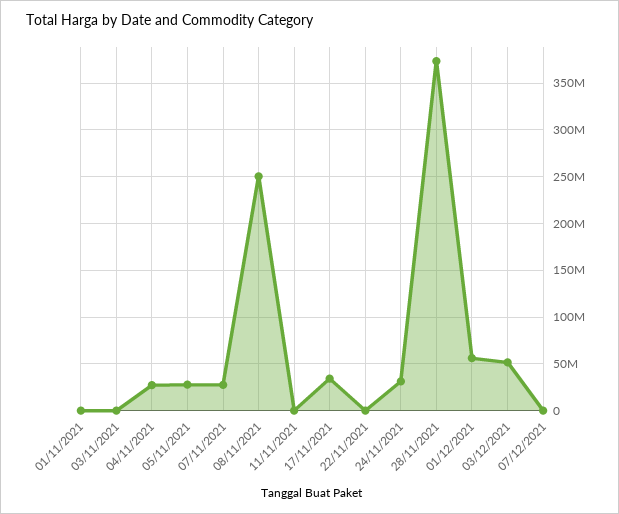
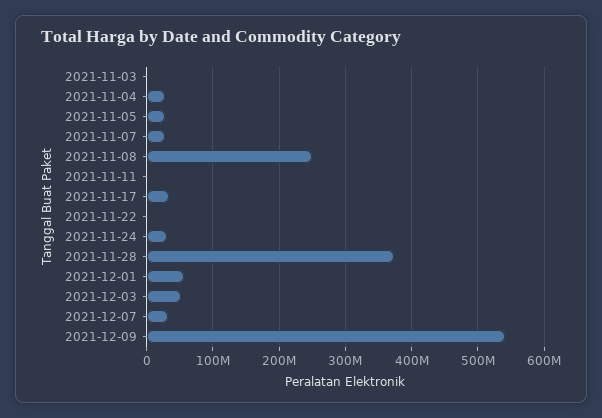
01/11/2021: 0 -> none
07/12/2021: 0 -> 30000000
2021-12-09: none -> 540000000

